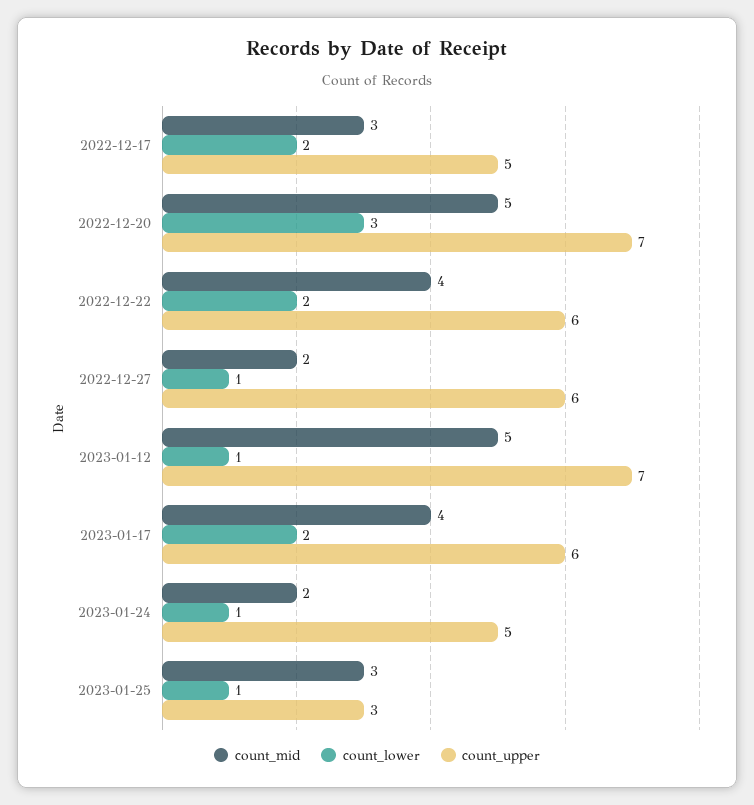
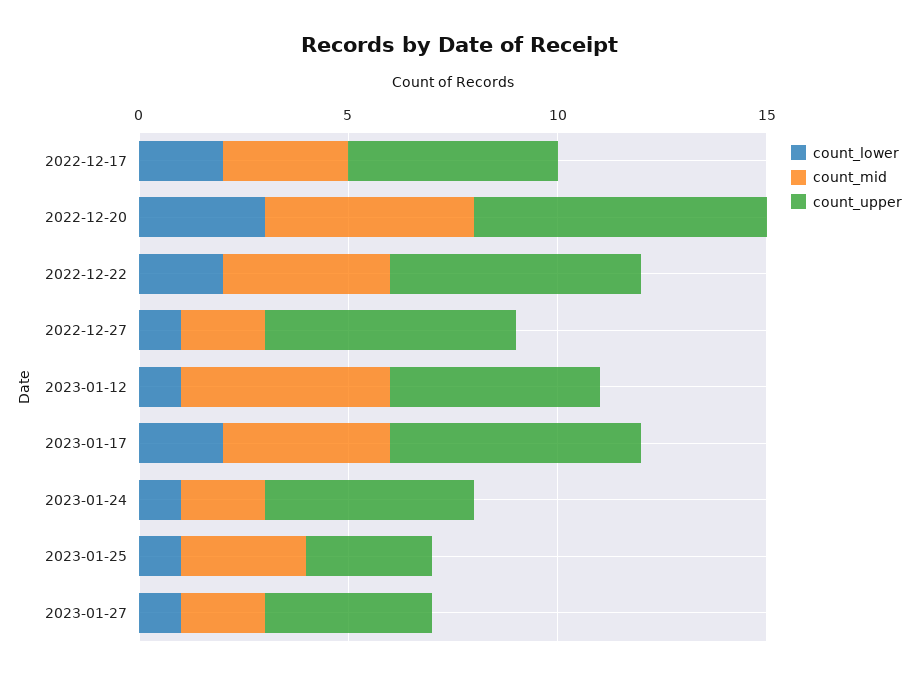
count_upper, 2023-01-12: 7 -> 5
count_lower, 2023-01-27: none -> 1
count_mid, 2023-01-27: none -> 2
count_upper, 2023-01-27: none -> 4

